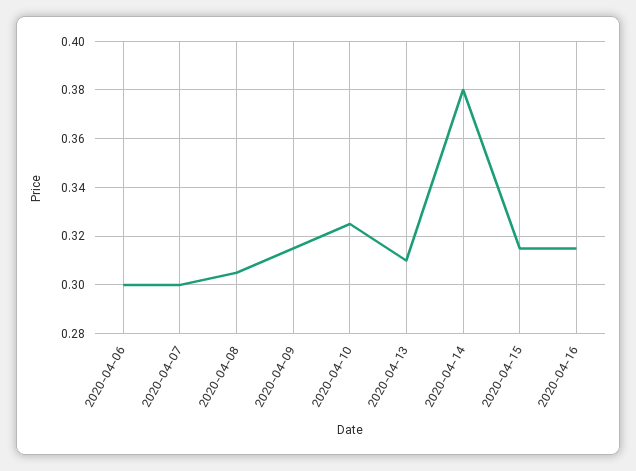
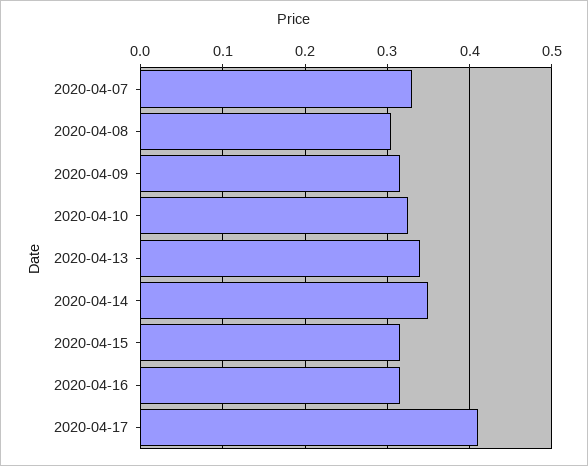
2020-04-06: 0.3 -> none
2020-04-07: 0.3 -> 0.33
2020-04-13: 0.31 -> 0.34
2020-04-14: 0.38 -> 0.35
2020-04-17: none -> 0.41

